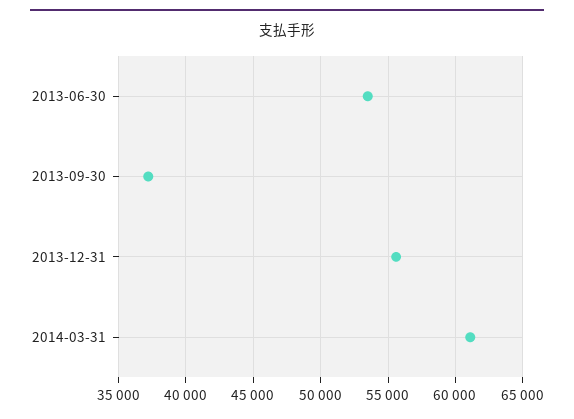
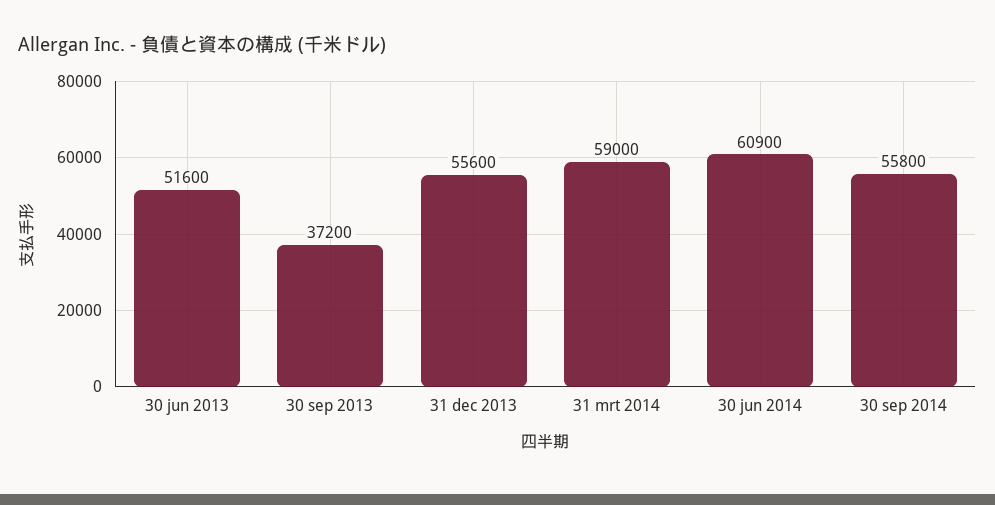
2013-06-30: 53500 -> 51600
2014-03-31: 61000 -> 59000
30 jun 2014: none -> 60900
30 sep 2014: none -> 55800

